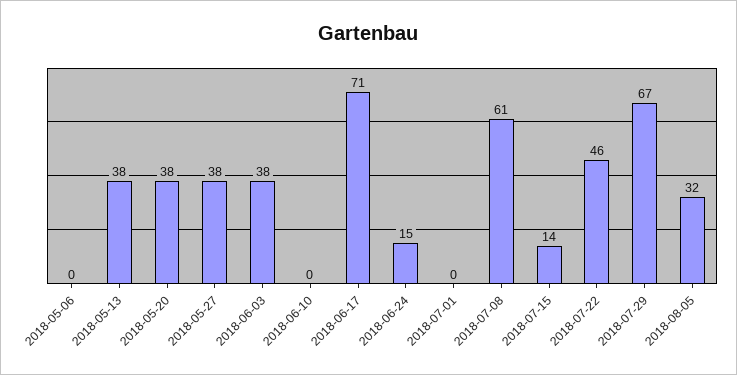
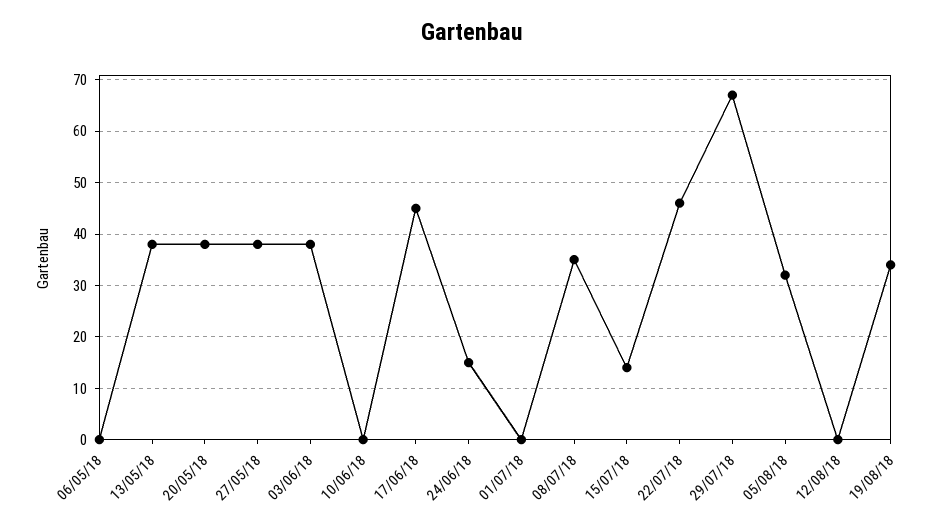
2018-06-17: 71 -> 45
2018-07-08: 61 -> 35
12/08/18: none -> 0
19/08/18: none -> 35

